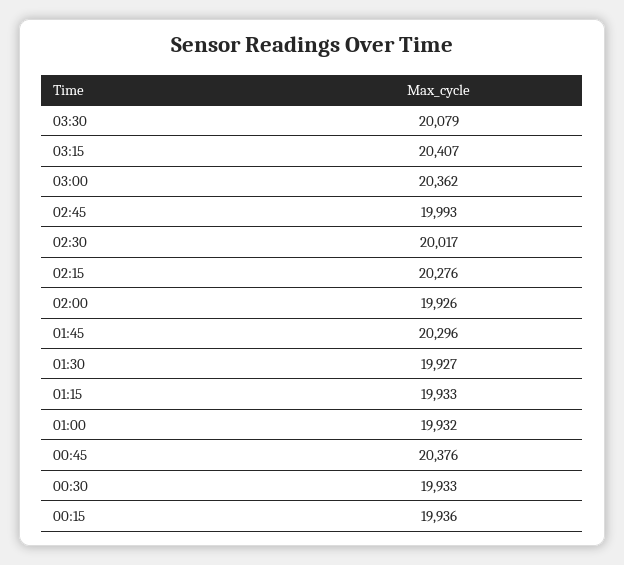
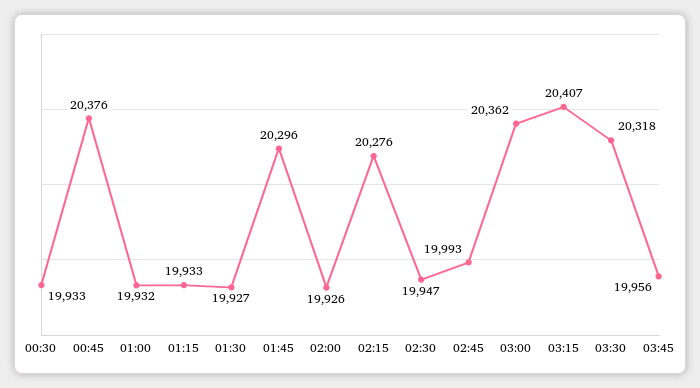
03:30: 20079 -> 20318
02:30: 20017 -> 19947
00:15: 19936 -> none
03:45: none -> 19956

